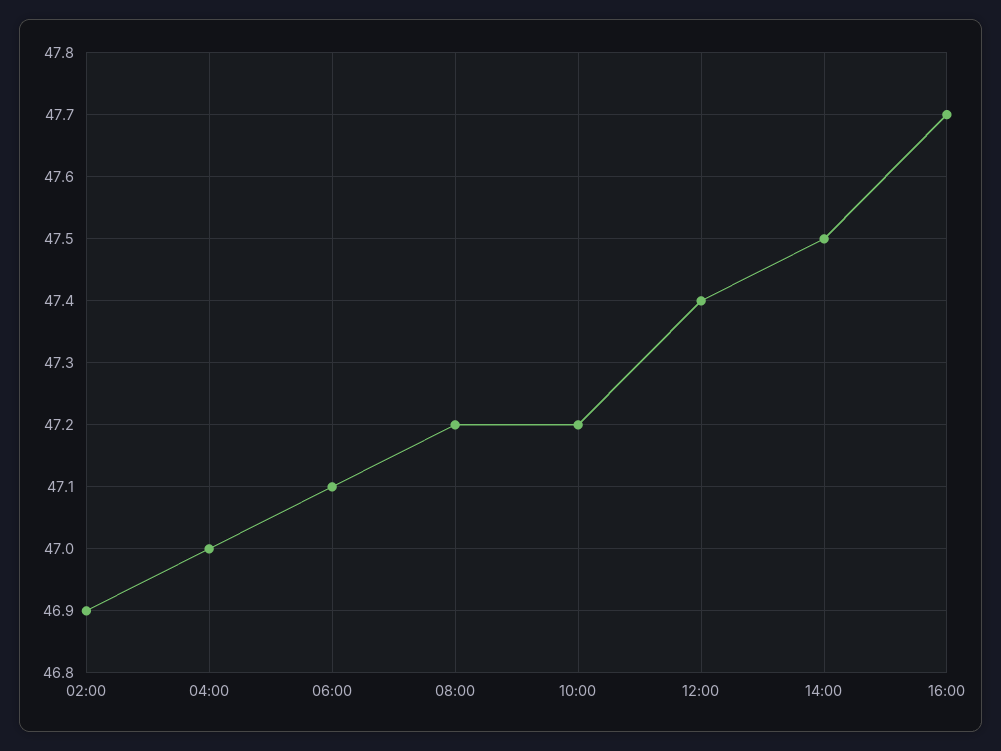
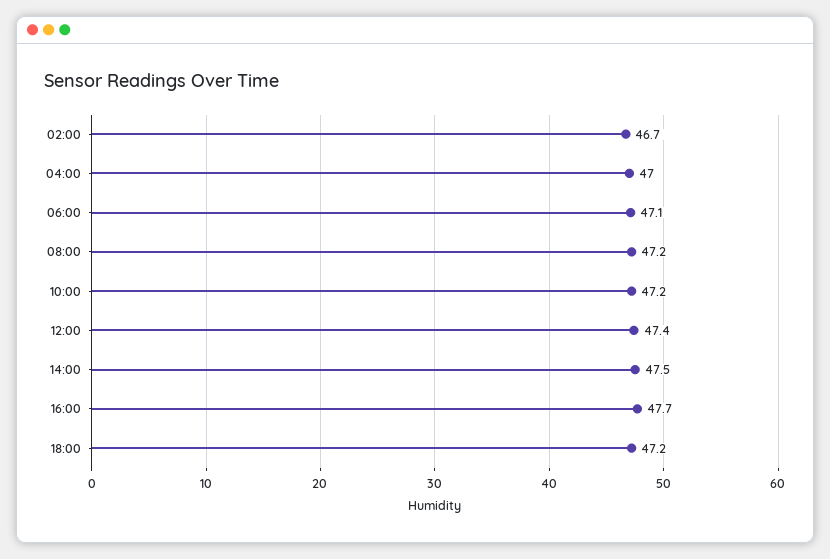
02:00: 46.9 -> 46.7
18:00: none -> 47.2

